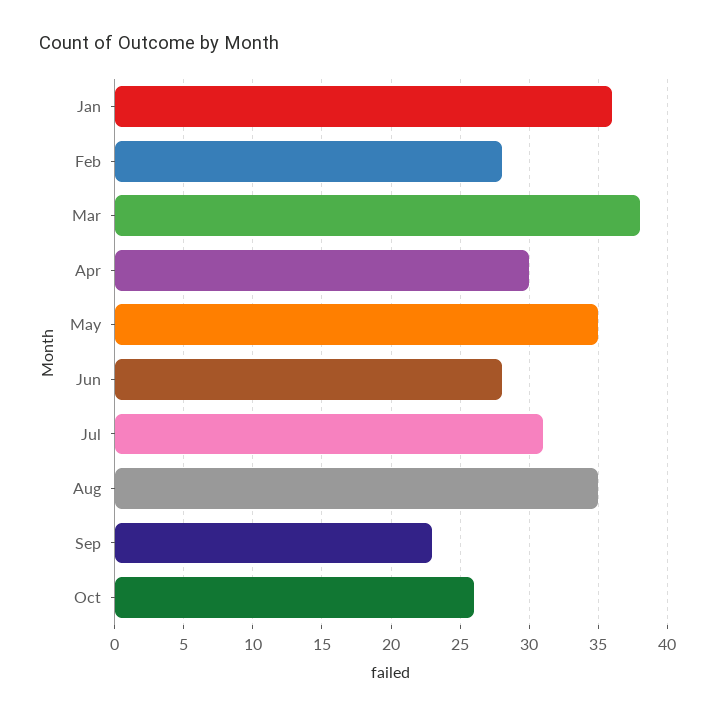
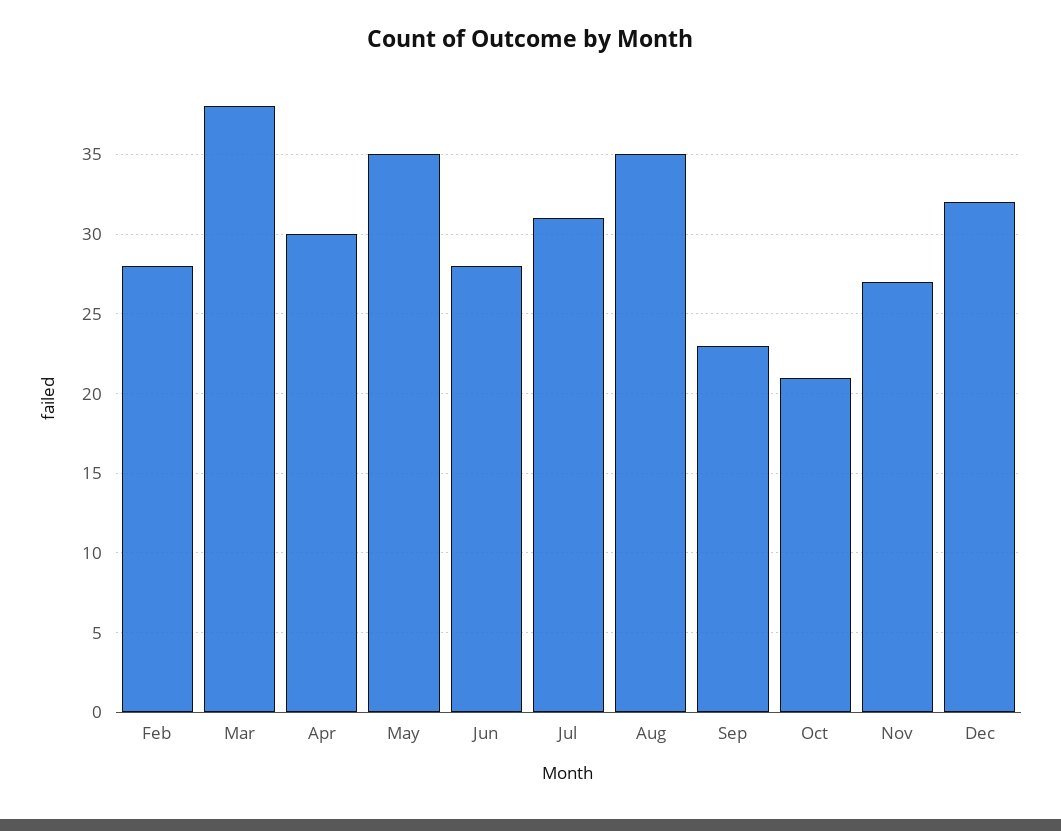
Jan: 36 -> none
Oct: 26 -> 21
Nov: none -> 27
Dec: none -> 32

